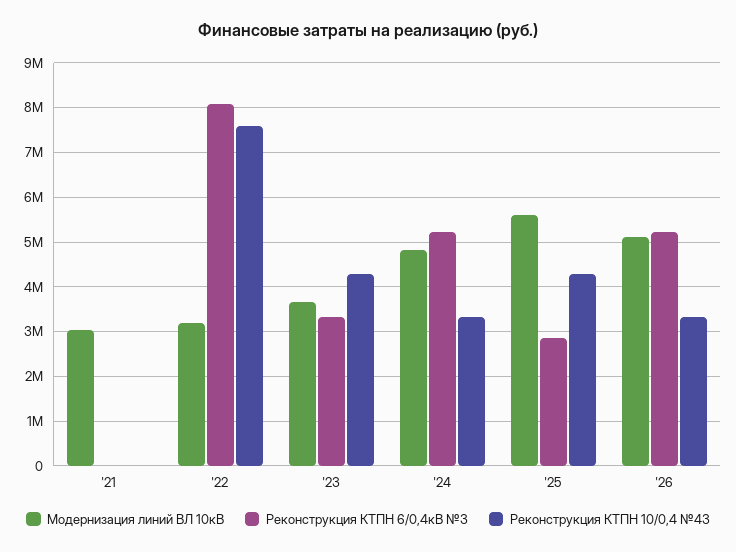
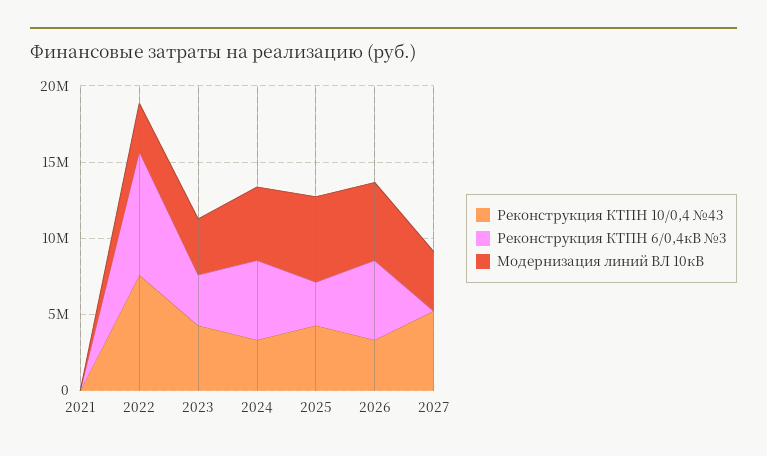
Модернизация линий ВЛ 10кВ, '21: 3000000 -> 0
Реконструкция КТПН 10/0,4 №43, 2027: none -> 5000000
Реконструкция КТПН 6/0,4кВ №3, 2027: none -> 0
Модернизация линий ВЛ 10кВ, 2027: none -> 4000000

